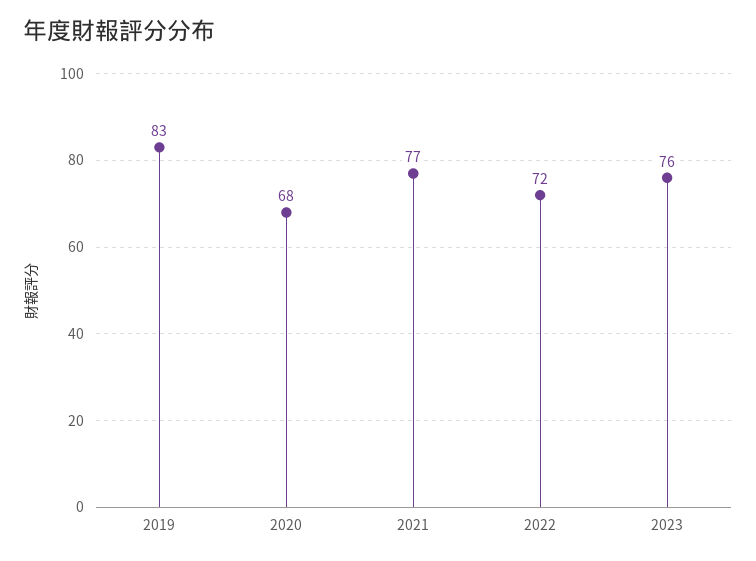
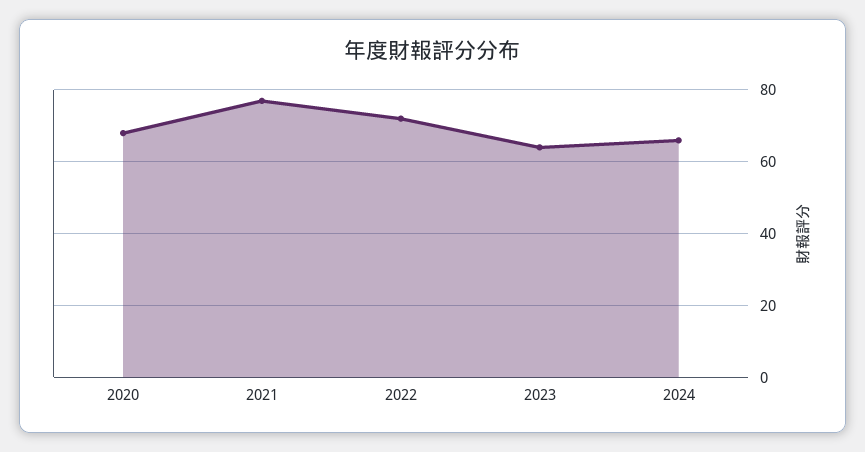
2019: 83 -> none
2023: 76 -> 65
2024: none -> 65

